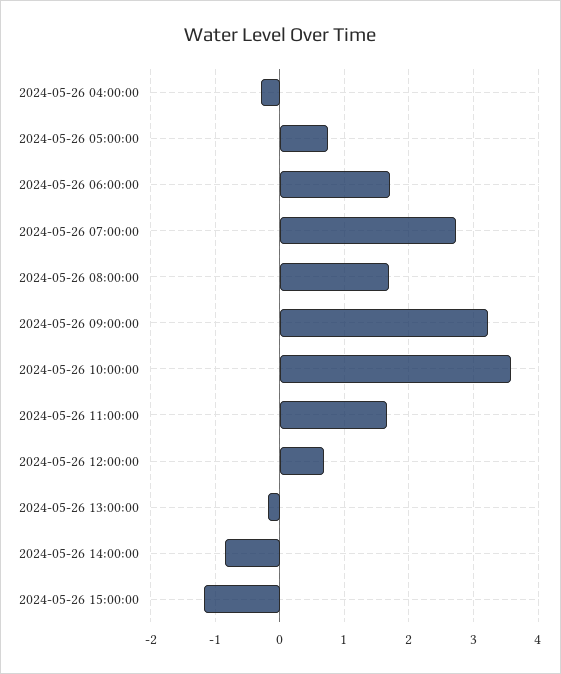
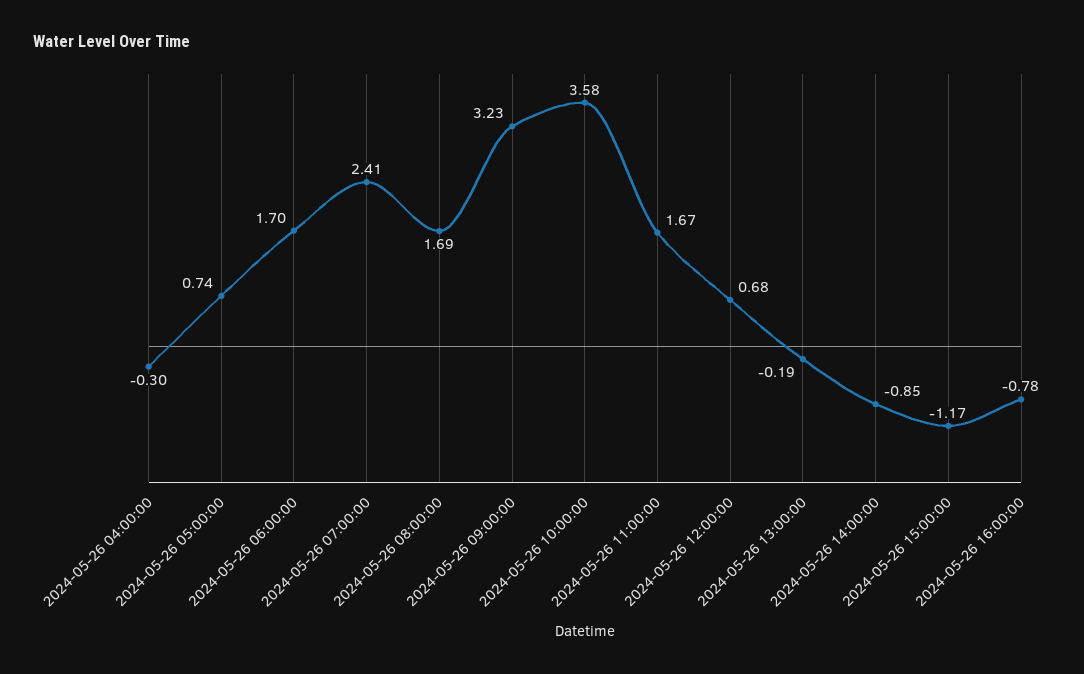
2024-05-26 07:00:00: 2.7 -> 2.41
2024-05-26 16:00:00: none -> -0.78

